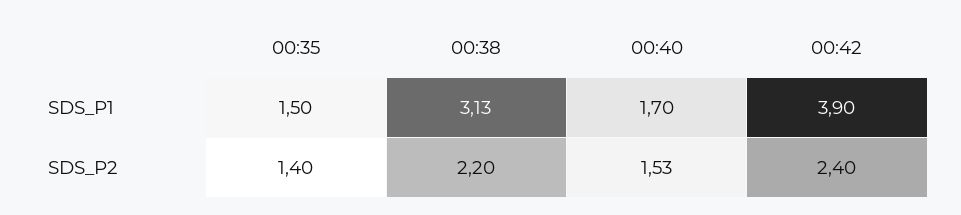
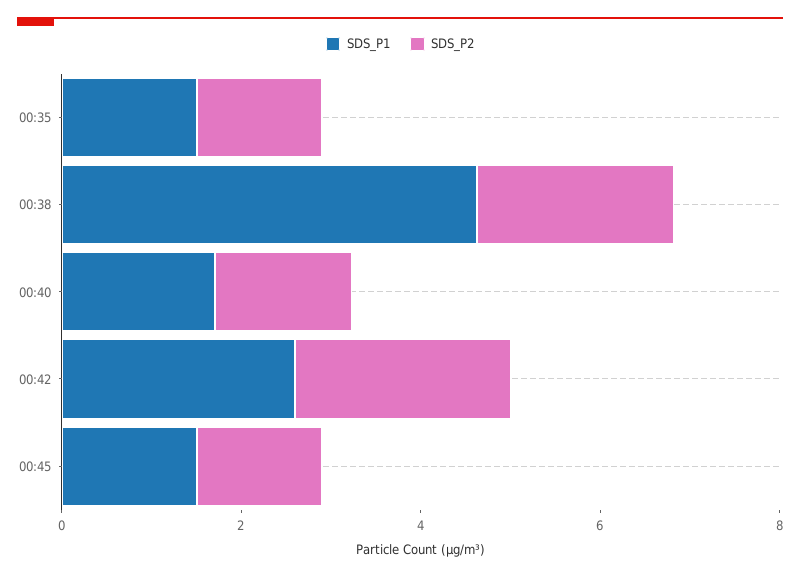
SDS_P1, 00:38: 3.13 -> 4.5
SDS_P1, 00:42: 3.9 -> 2.5
SDS_P1, 00:45: none -> 1.5
SDS_P2, 00:45: none -> 1.5

